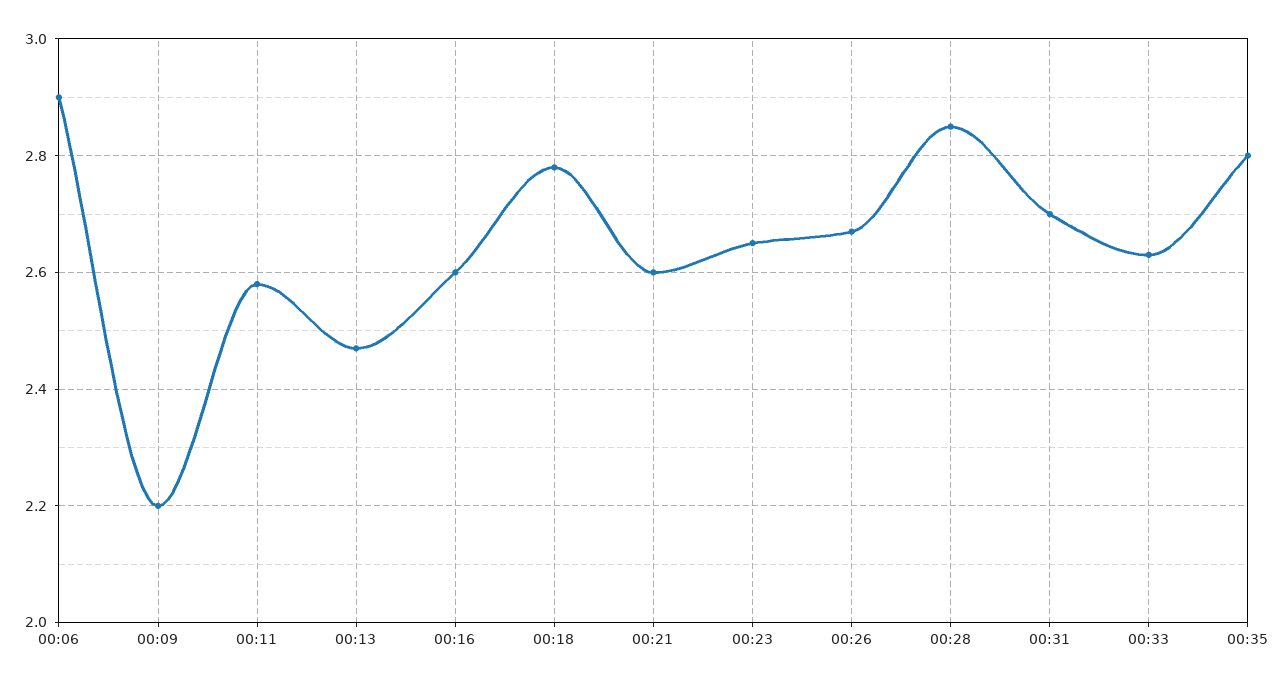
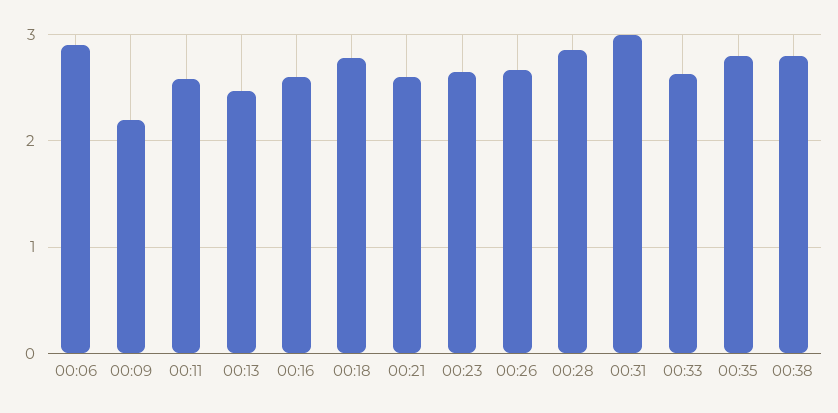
00:31: 2.7 -> 3
00:38: none -> 2.8

